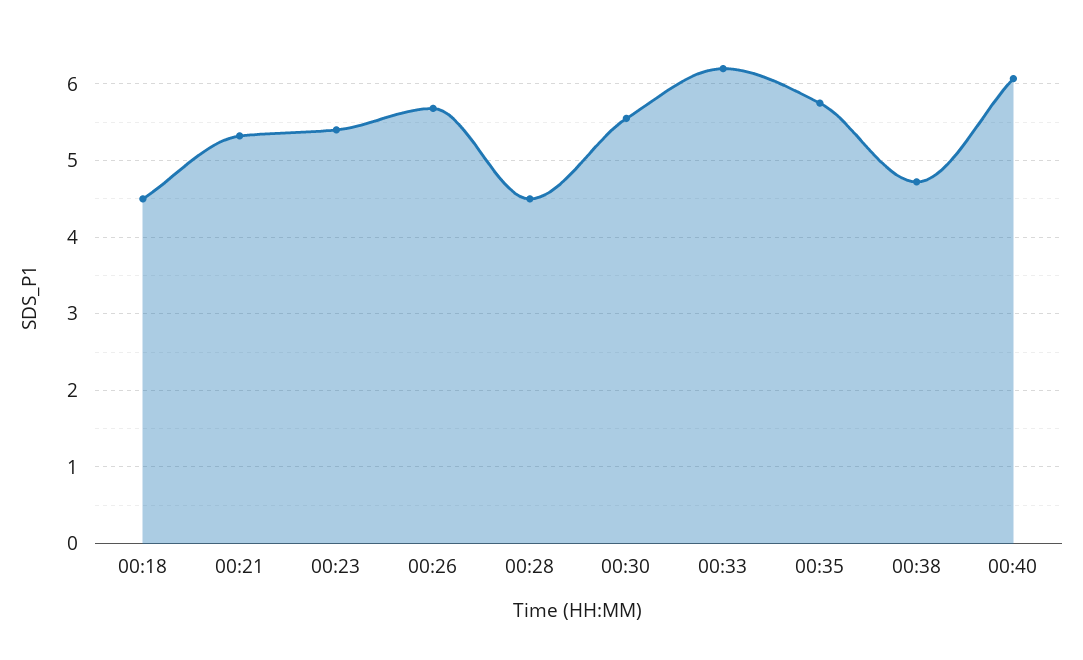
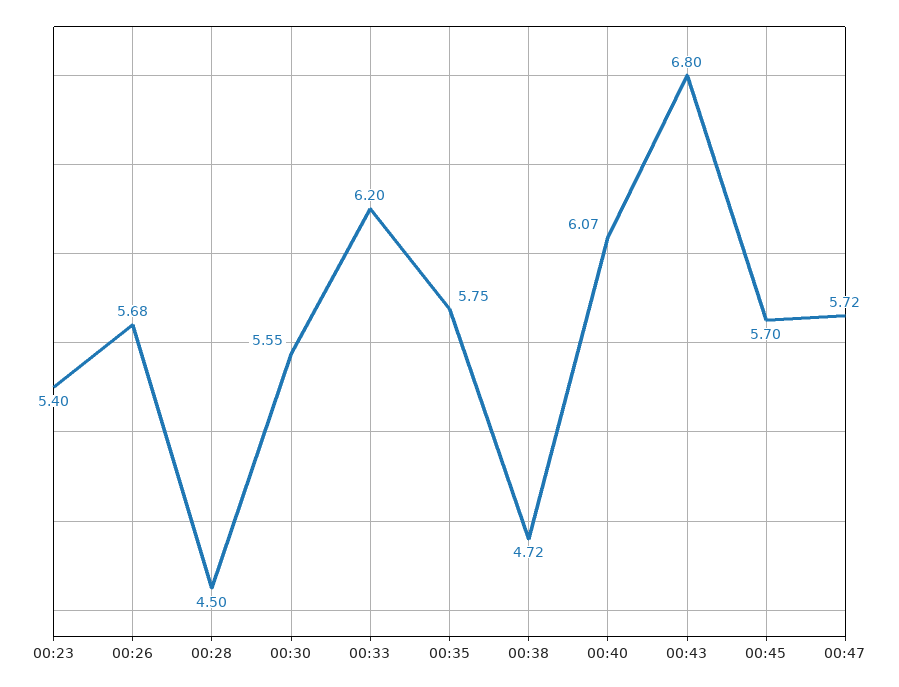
00:18: 4.5 -> none
00:21: 5.3 -> none
00:43: none -> 6.8
00:45: none -> 5.7
00:47: none -> 5.72

